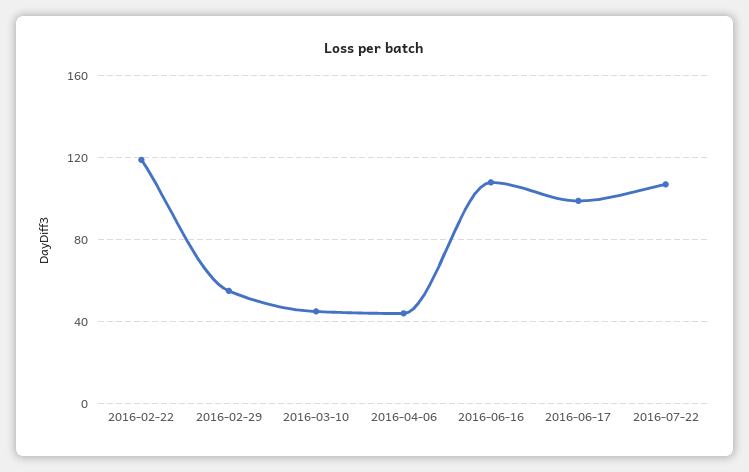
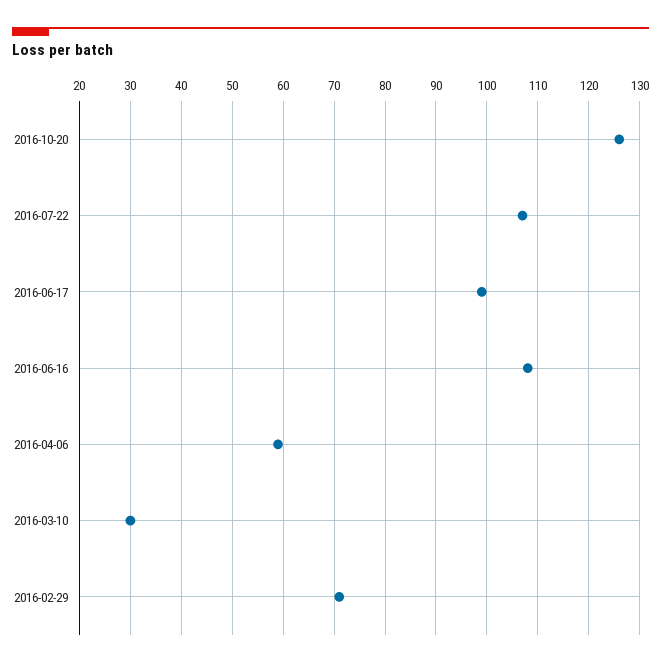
2016-02-22: 120 -> none
2016-02-29: 55 -> 70
2016-03-10: 45 -> 30
2016-04-06: 45 -> 60
2016-10-20: none -> 125

